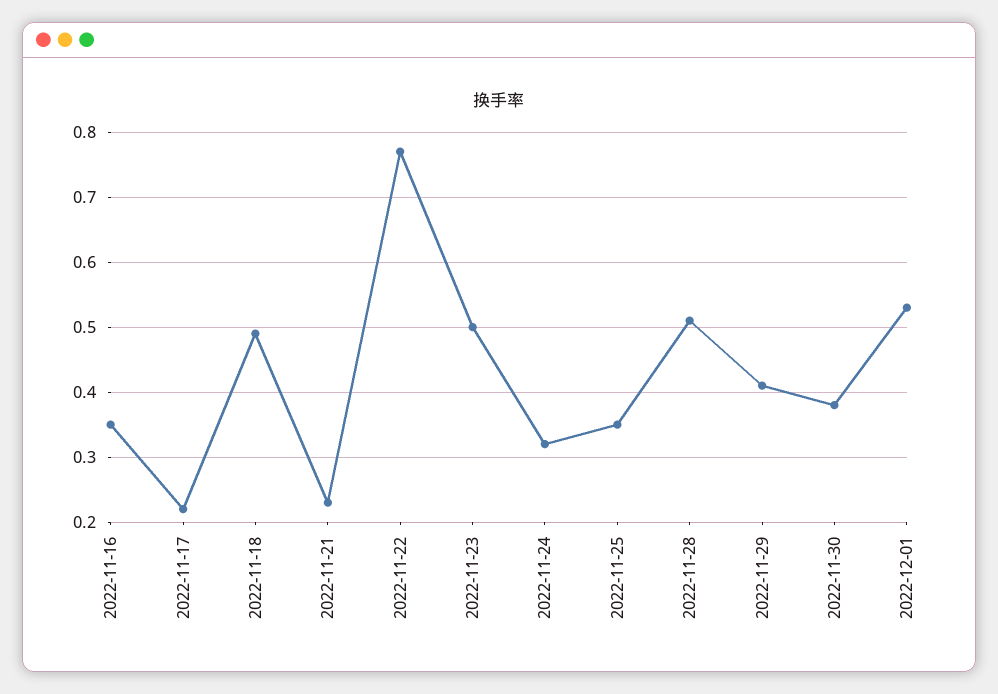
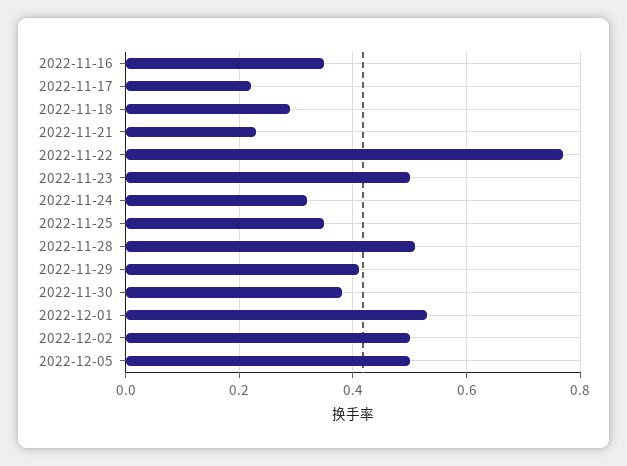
2022-11-18: 0.49 -> 0.3
2022-12-02: none -> 0.5
2022-12-05: none -> 0.5

